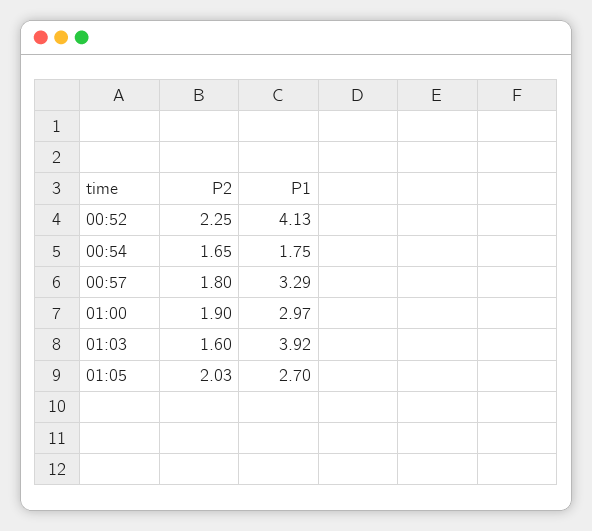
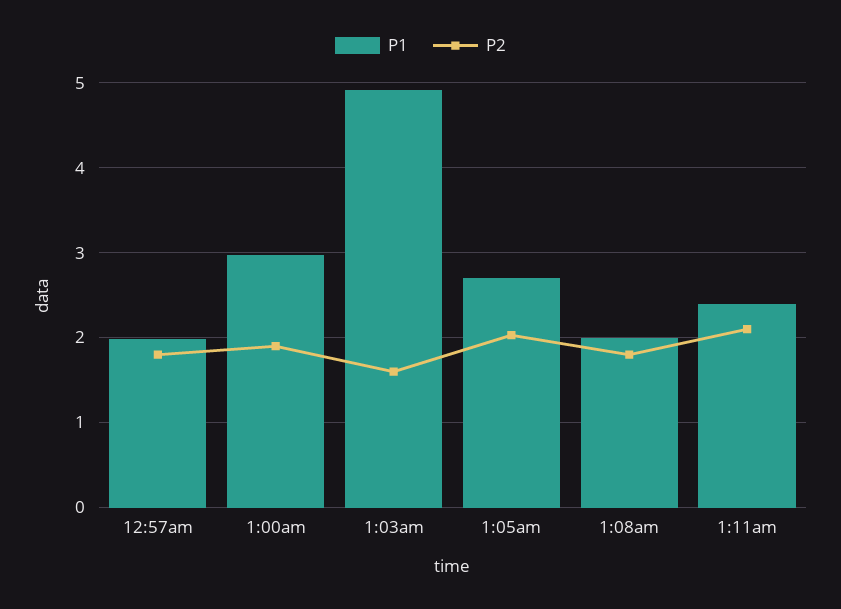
P2, 00:52: 2.25 -> none
P1, 00:52: 4.13 -> none
P2, 00:54: 1.65 -> none
P1, 00:54: 1.75 -> none
P1, 00:57: 3.29 -> 2
P1, 01:03: 3.92 -> 4.9
P1, 1:08am: none -> 2
P2, 1:08am: none -> 1.8
P1, 1:11am: none -> 2.4
P2, 1:11am: none -> 2.1

